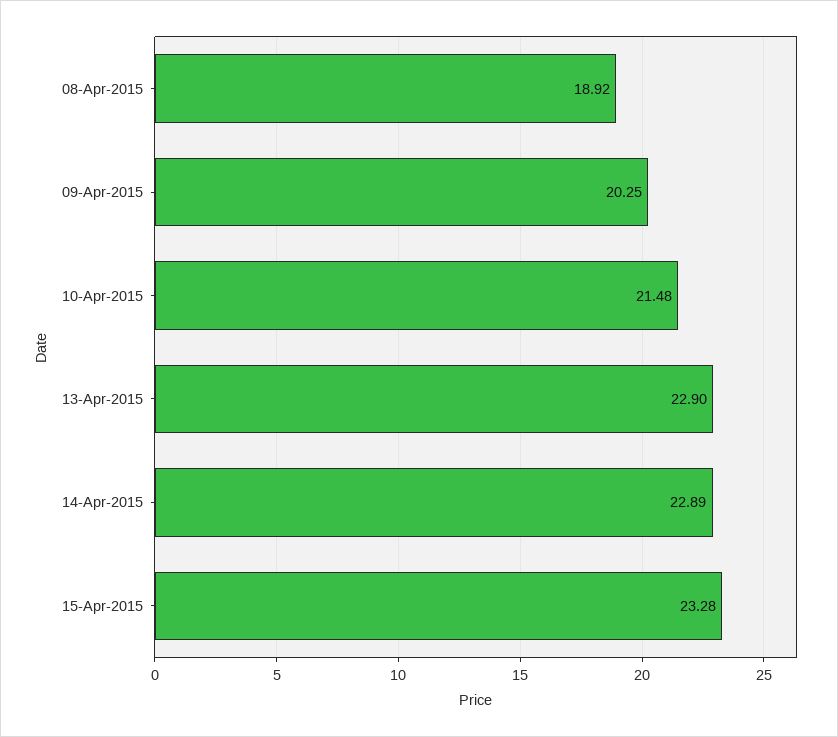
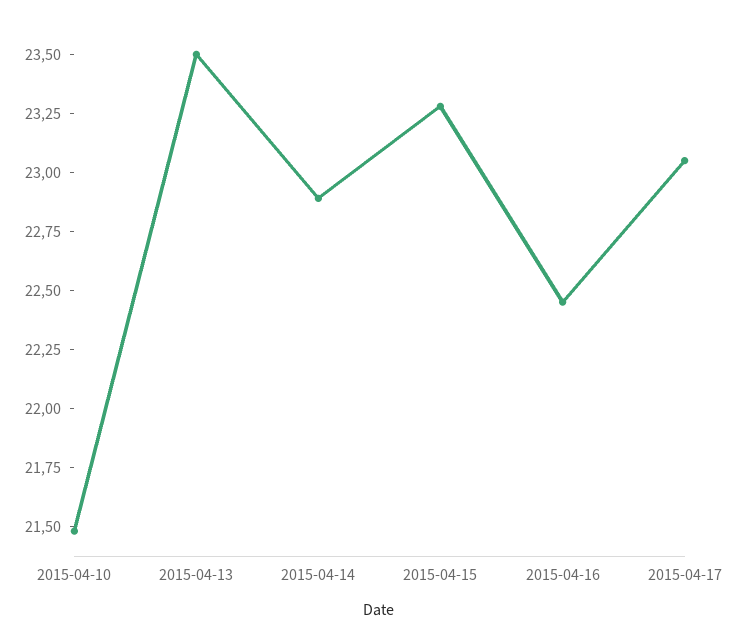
08-Apr-2015: 18.92 -> none
09-Apr-2015: 20.25 -> none
13-Apr-2015: 22.9 -> 23.5
2015-04-16: none -> 22.45
2015-04-17: none -> 23.05

